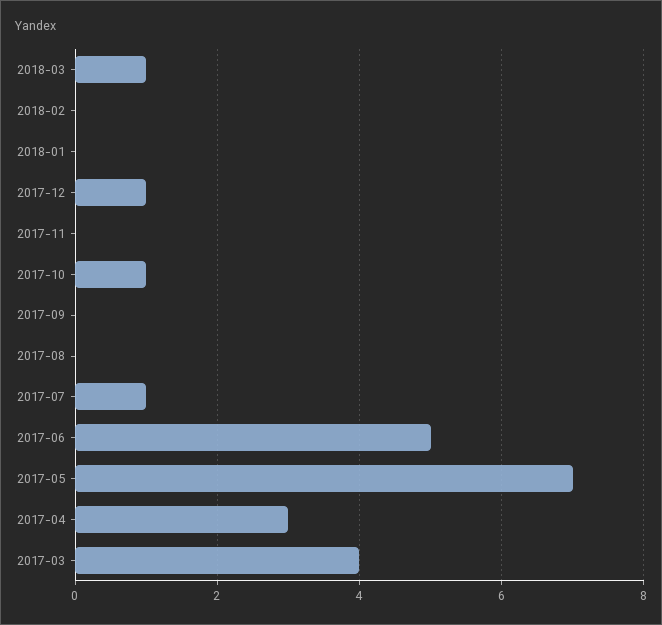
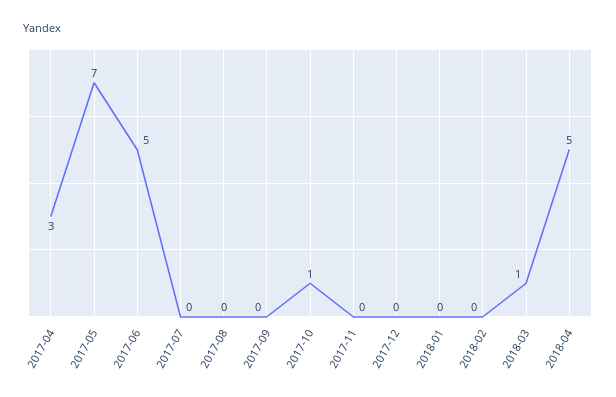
2017-12: 1 -> 0
2017-07: 1 -> 0
2017-03: 4 -> none
2018-04: none -> 5

